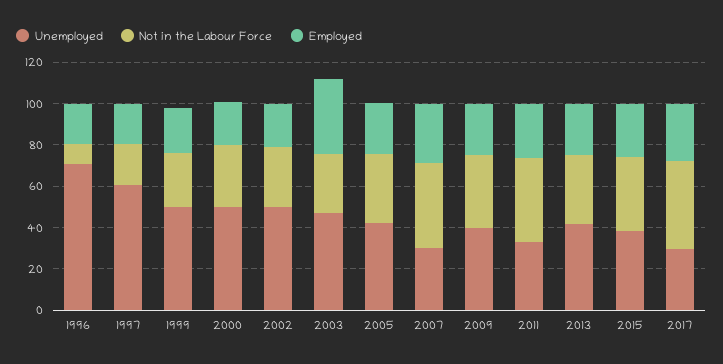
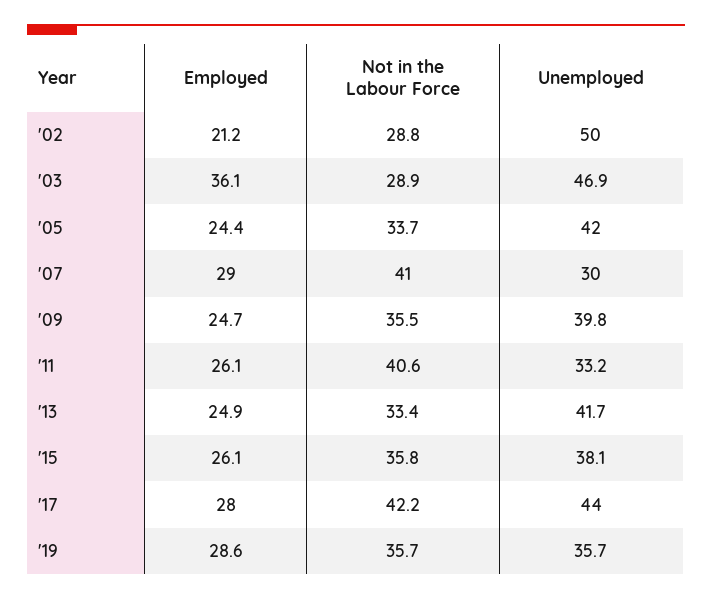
Unemployed, 1996: 70 -> none
Not in the Labour Force, 1996: 10 -> none
Employed, 1996: 20 -> none
Unemployed, 1997: 60 -> none
Not in the Labour Force, 1997: 20 -> none
Employed, 1997: 20 -> none
Unemployed, 1999: 50 -> none
Not in the Labour Force, 1999: 25 -> none
Employed, 1999: 20 -> none
Unemployed, 2000: 50 -> none
Not in the Labour Force, 2000: 30 -> none
Employed, 2000: 20 -> none
Unemployed, 2017: 30 -> 44
Employed, '19: none -> 28.6
Not in the Labour Force, '19: none -> 35.7
Unemployed, '19: none -> 35.7

